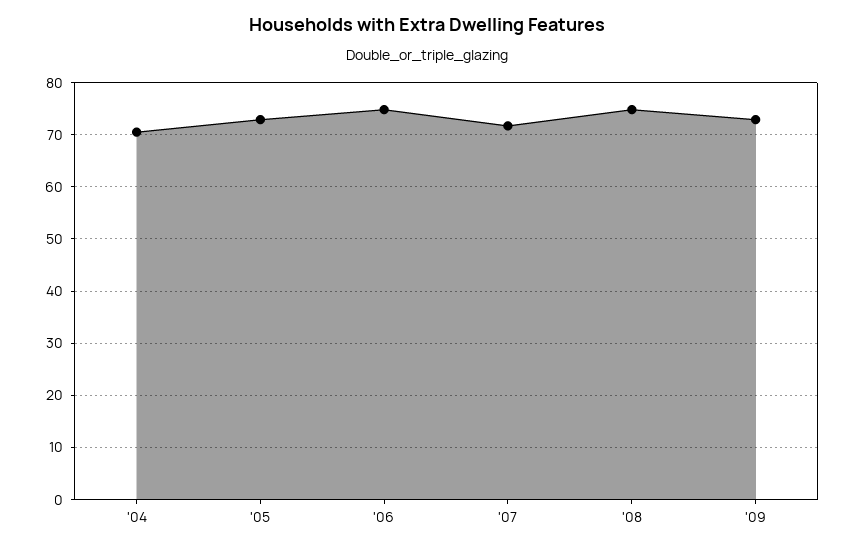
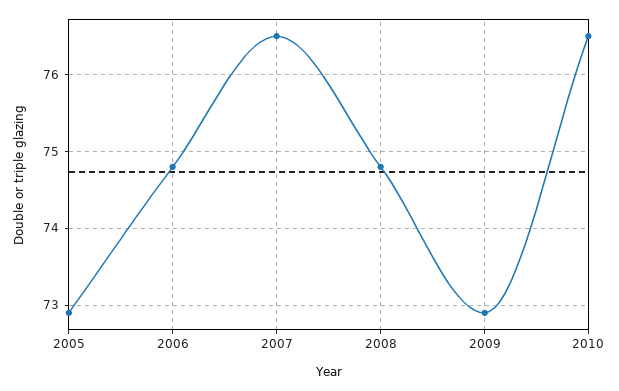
'04: 70 -> none
'07: 72 -> 76.5
2010: none -> 76.5

